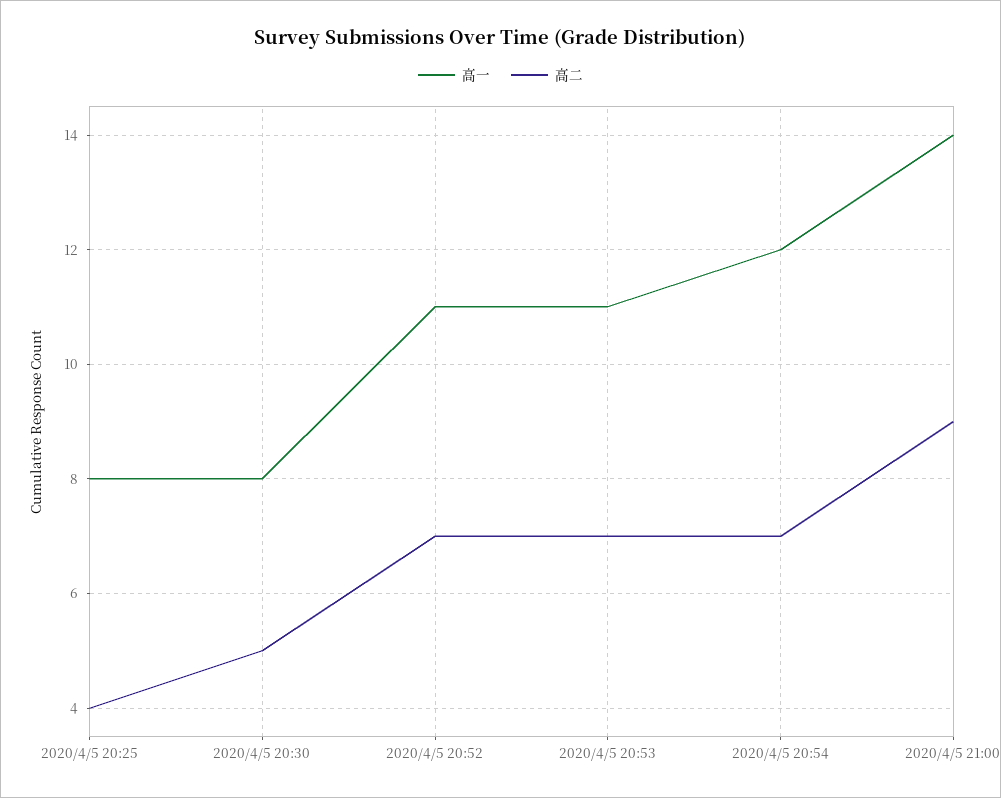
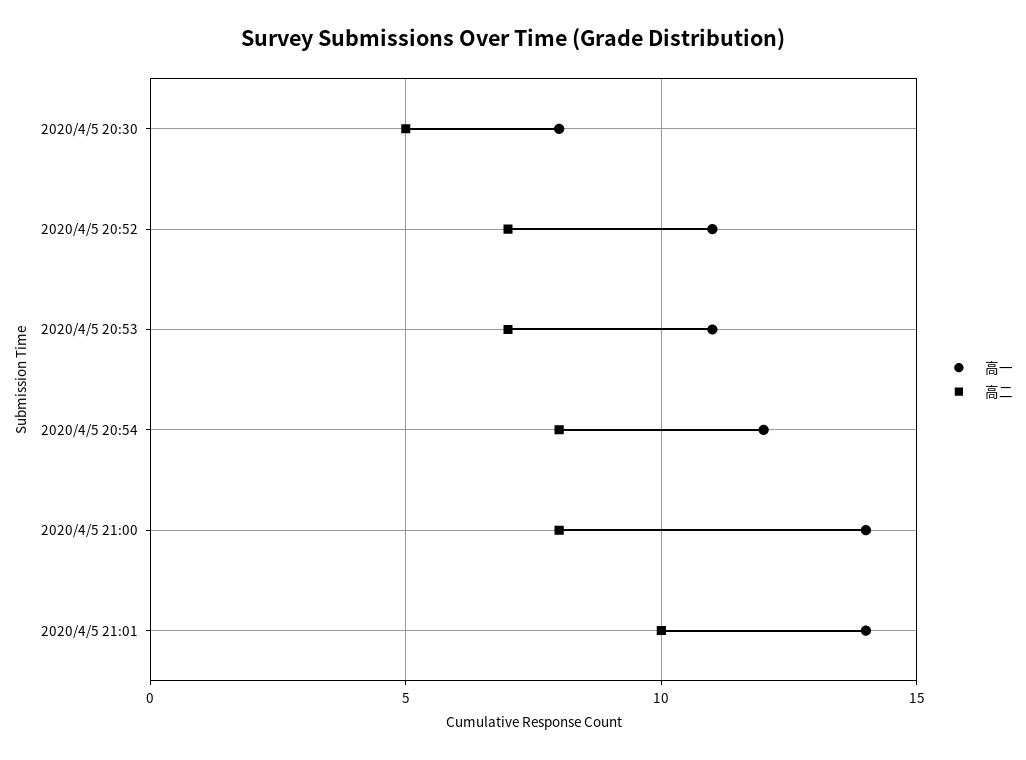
高一, 2020/4/5 20:25: 8 -> none
高二, 2020/4/5 20:25: 4 -> none
高二, 2020/4/5 20:54: 7 -> 8
高二, 2020/4/5 21:00: 9 -> 8
高一, 2020/4/5 21:01: none -> 14
高二, 2020/4/5 21:01: none -> 10

